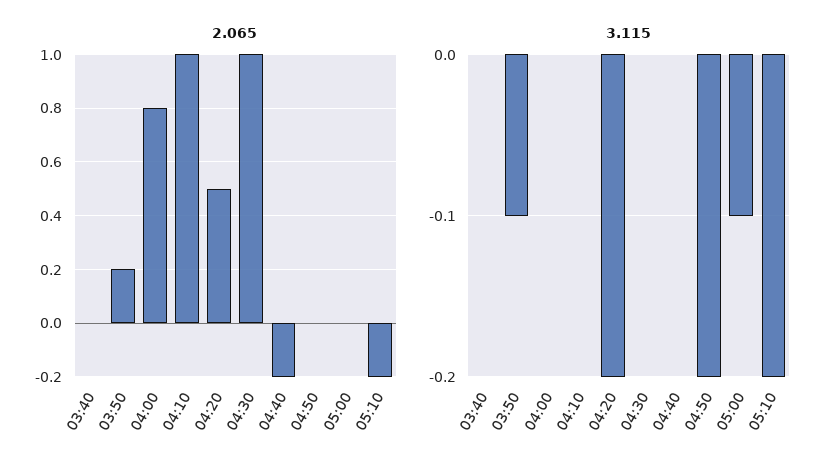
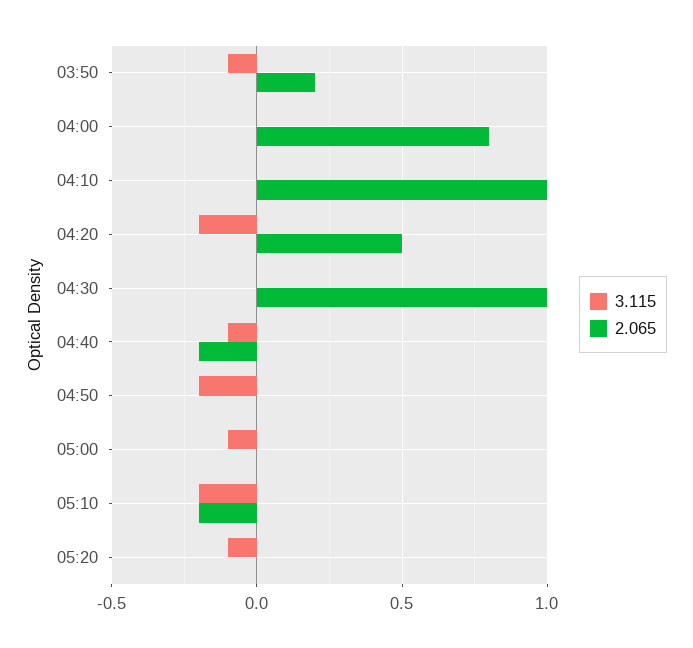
2.065, 03:40: 0 -> none
3.115, 03:40: 0 -> none
3.115, 04:40: 0 -> -0.1
3.115, 05:20: none -> -0.1
2.065, 05:20: none -> 0

